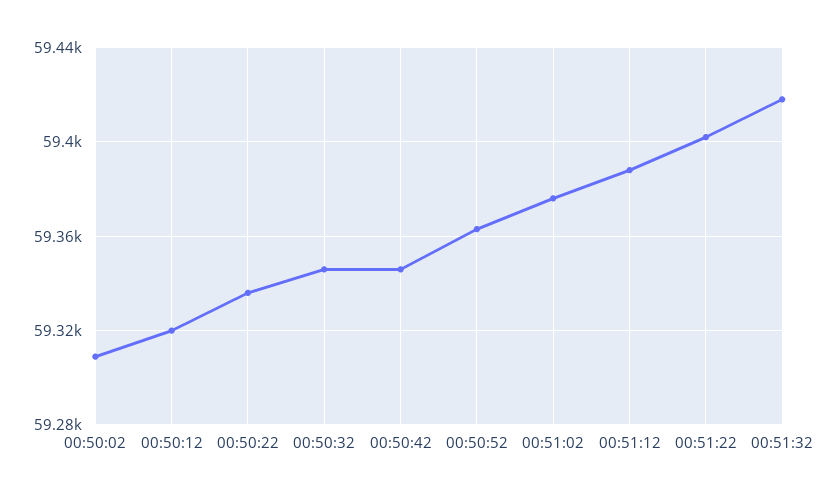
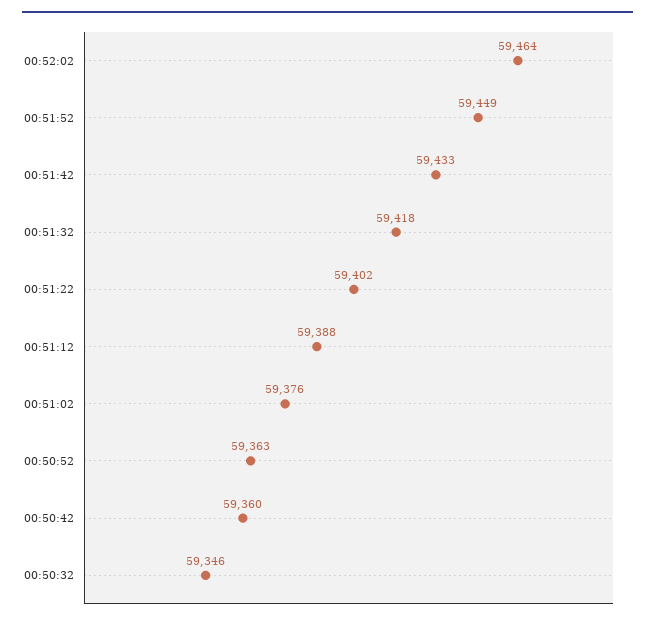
00:50:02: 59310 -> none
00:50:12: 59320 -> none
00:50:22: 59335 -> none
00:50:42: 59345 -> 59360
00:52:02: none -> 59464
00:51:52: none -> 59449
00:51:42: none -> 59433

